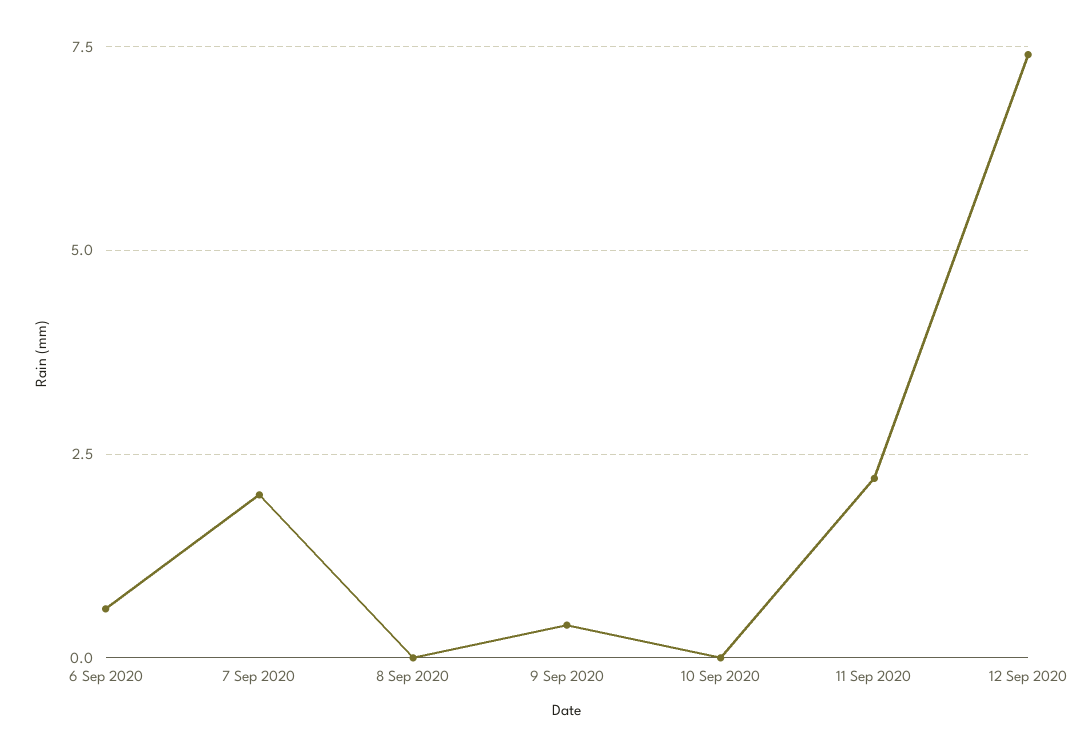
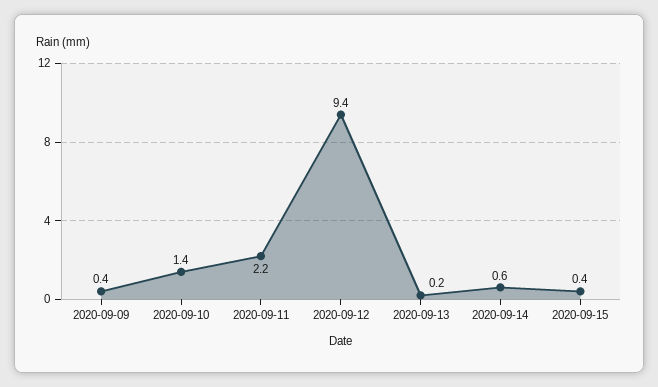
6 Sep 2020: 0.5 -> none
7 Sep 2020: 2 -> none
8 Sep 2020: 0 -> none
10 Sep 2020: 0 -> 1.4
12 Sep 2020: 7.5 -> 9.4
2020-09-13: none -> 0.2
2020-09-14: none -> 0.6
2020-09-15: none -> 0.4

